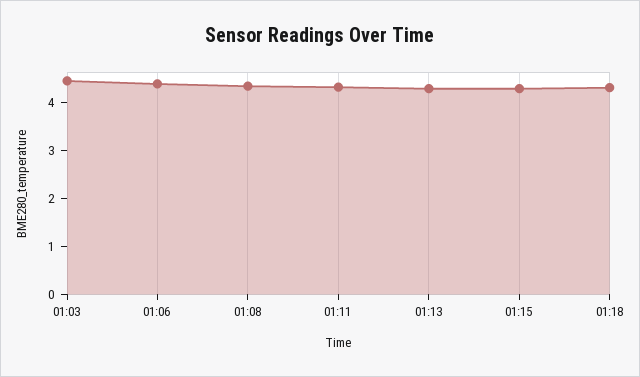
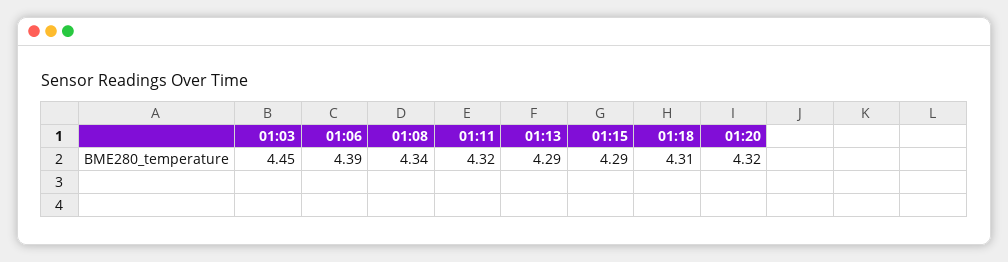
01:20: none -> 4.32

